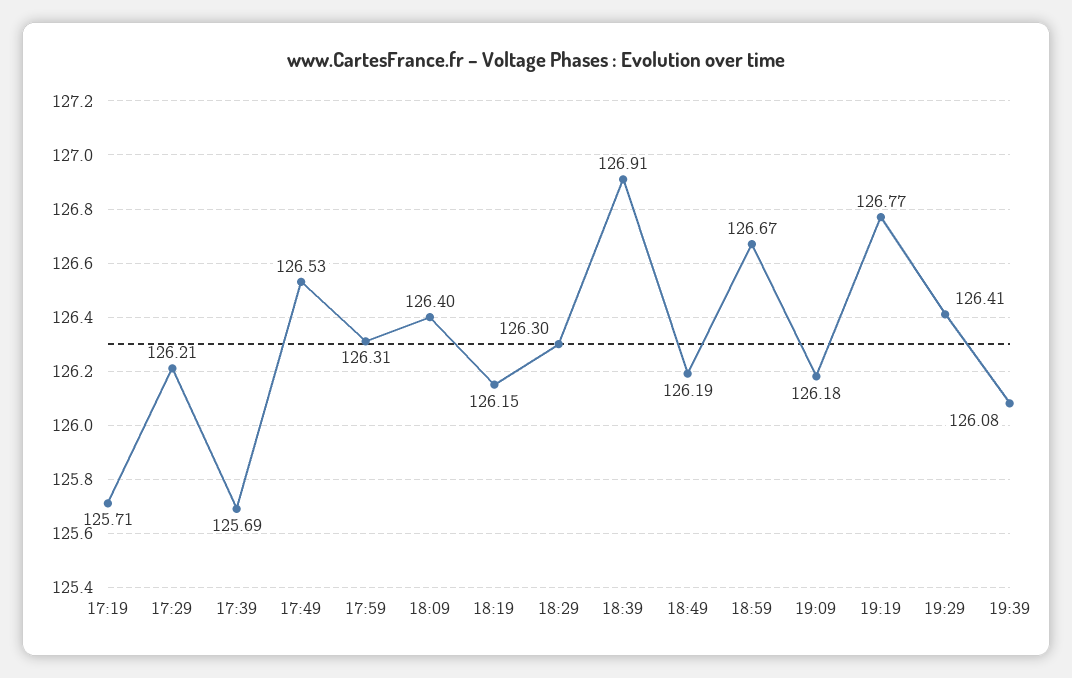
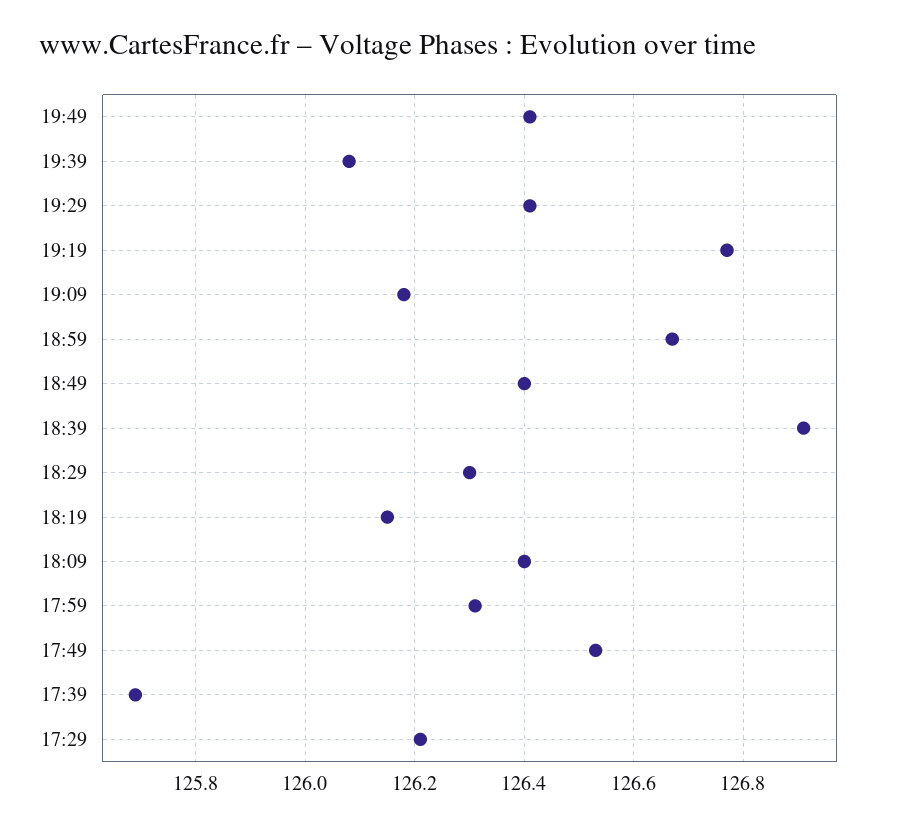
17:19: 125.71 -> none
18:49: 126.19 -> 126.4
19:49: none -> 126.4

